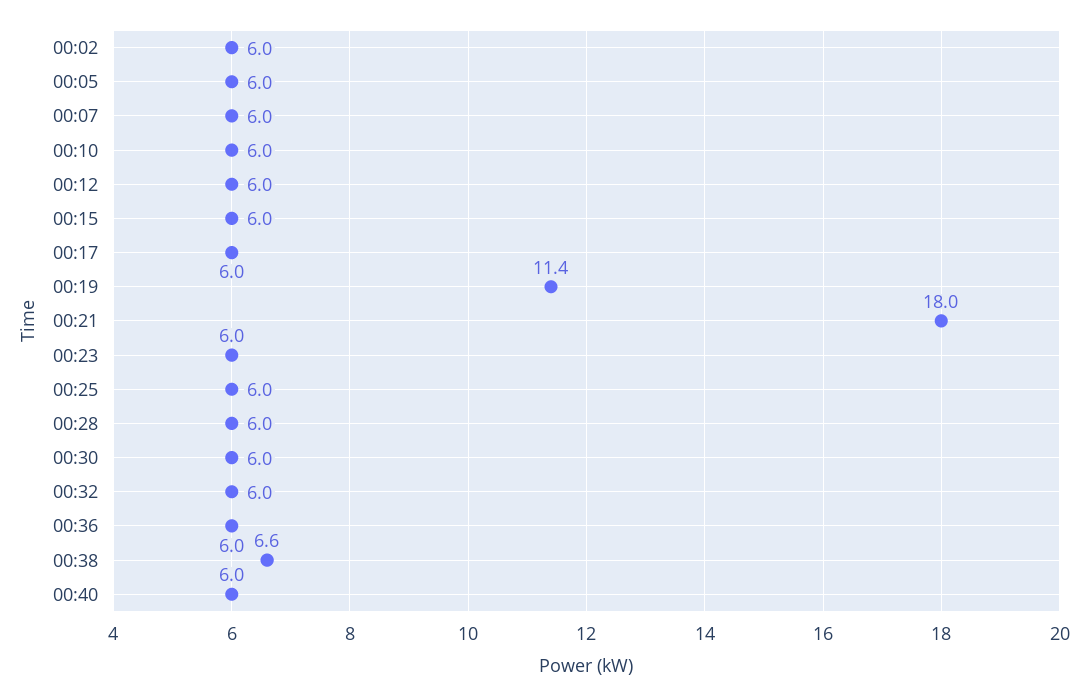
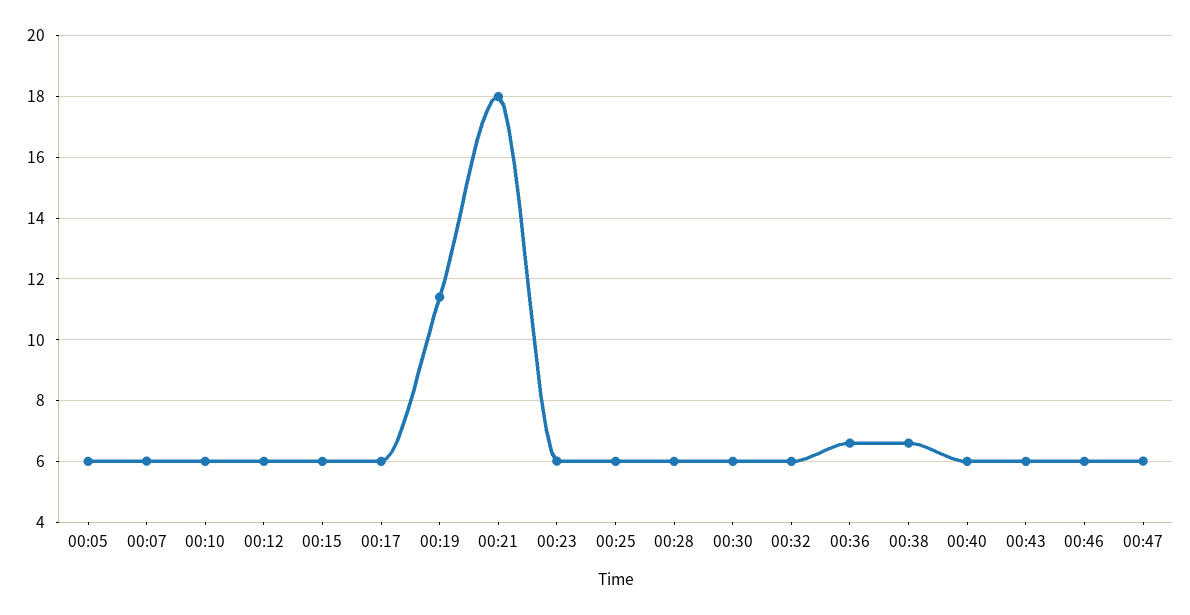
00:02: 6 -> none
00:36: 6 -> 6.6
00:43: none -> 6
00:46: none -> 6
00:47: none -> 6

